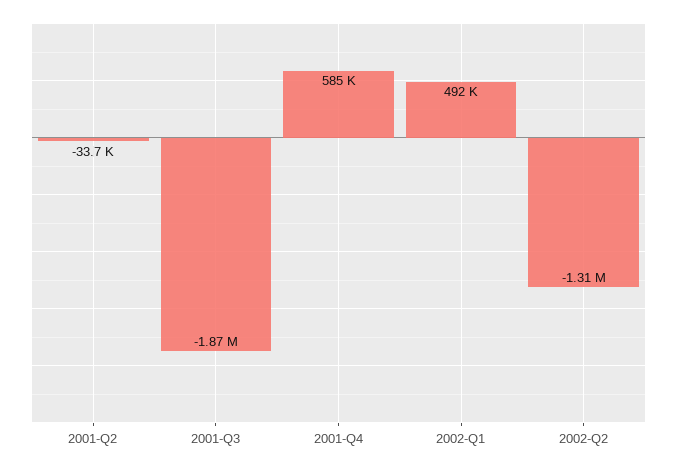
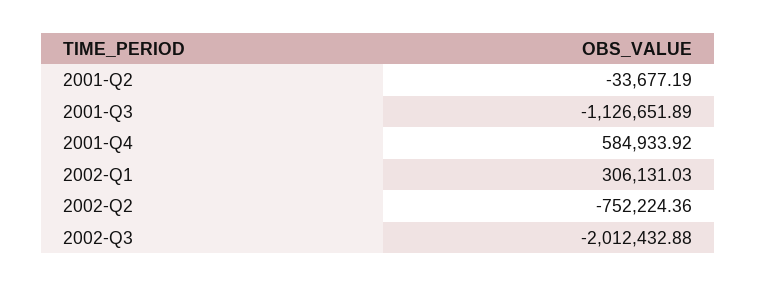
2001-Q3: -1870000 -> -1126651.89
2002-Q1: 492000 -> 306131.03
2002-Q2: -1310000 -> -752224.36
2002-Q3: none -> -2012432.88

